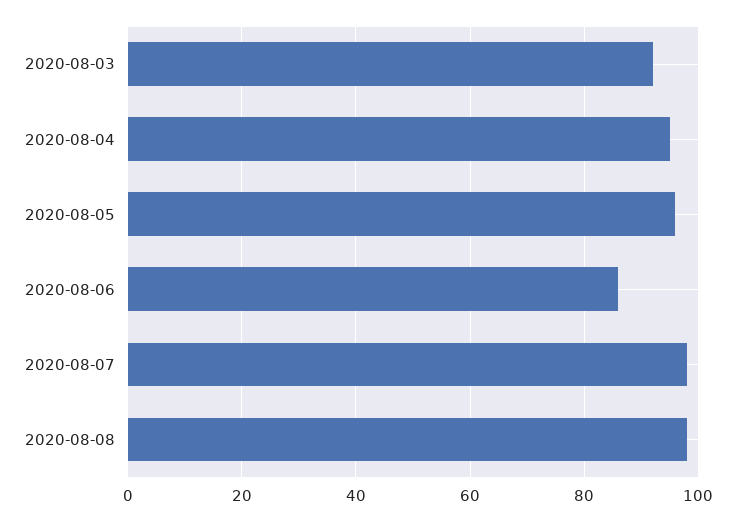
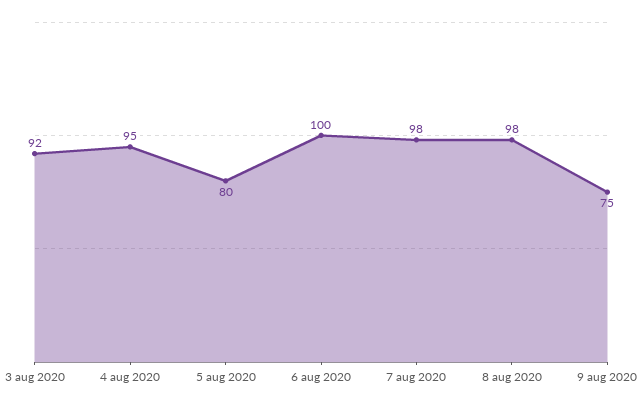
2020-08-05: 95 -> 80
2020-08-06: 85 -> 100
9 aug 2020: none -> 75

